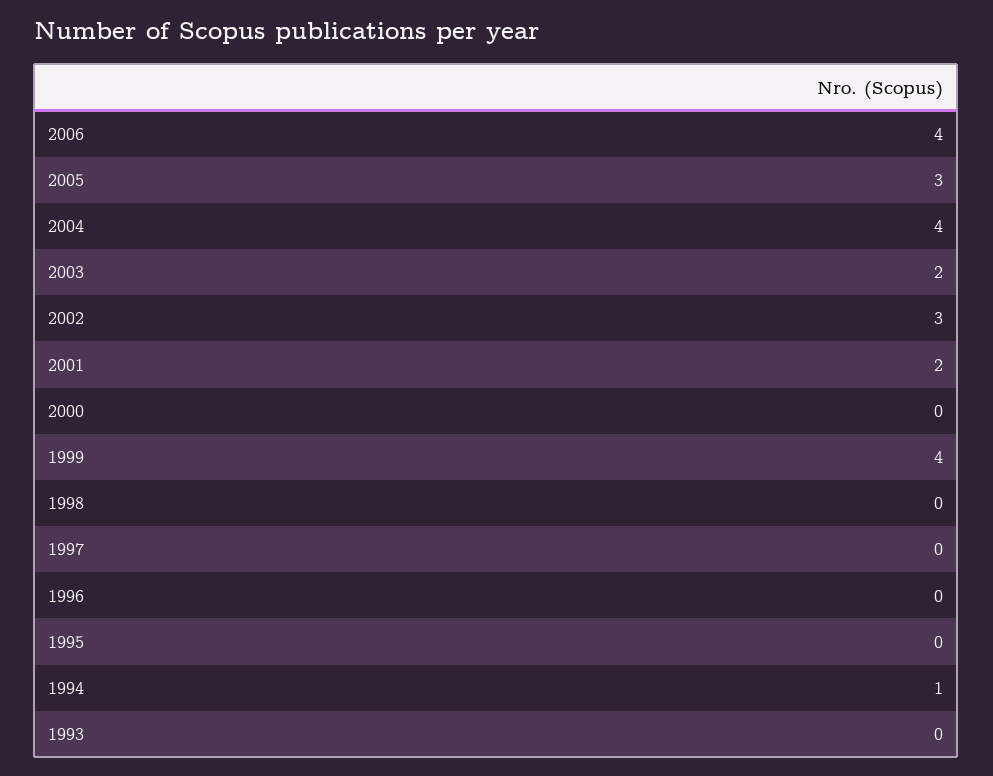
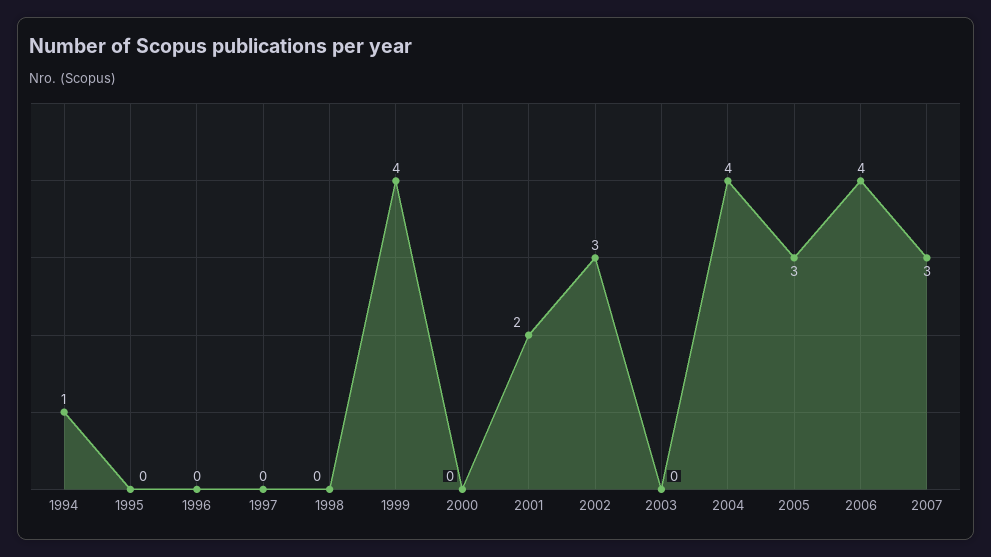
2003: 2 -> 0
1993: 0 -> none
2007: none -> 3

